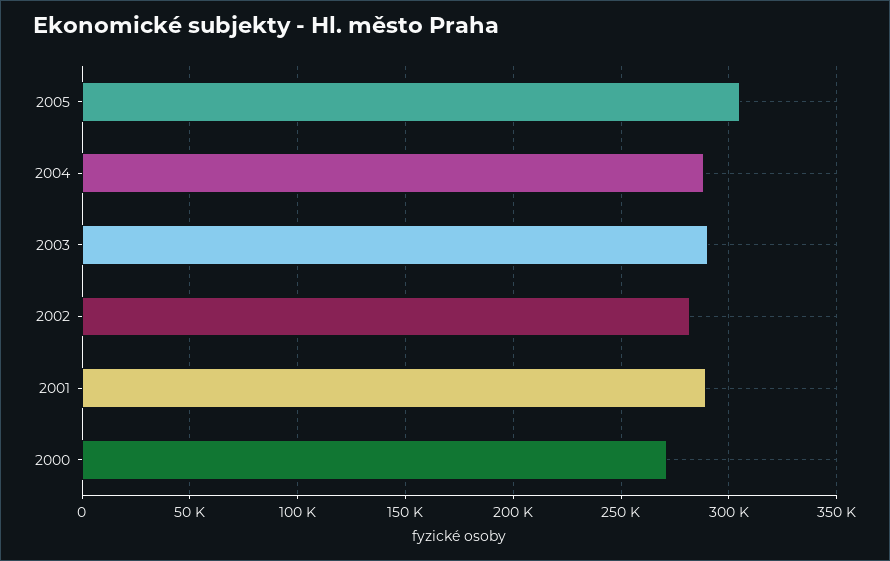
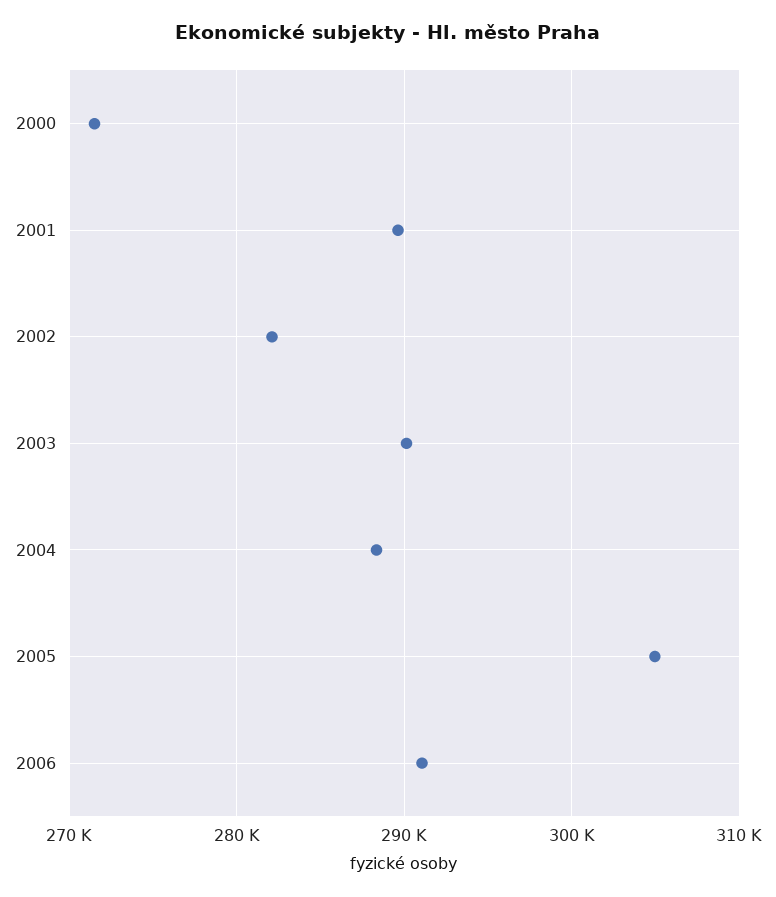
2006: none -> 291000

